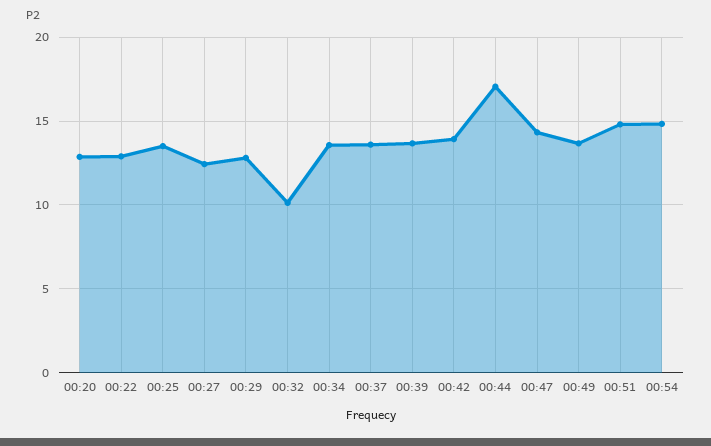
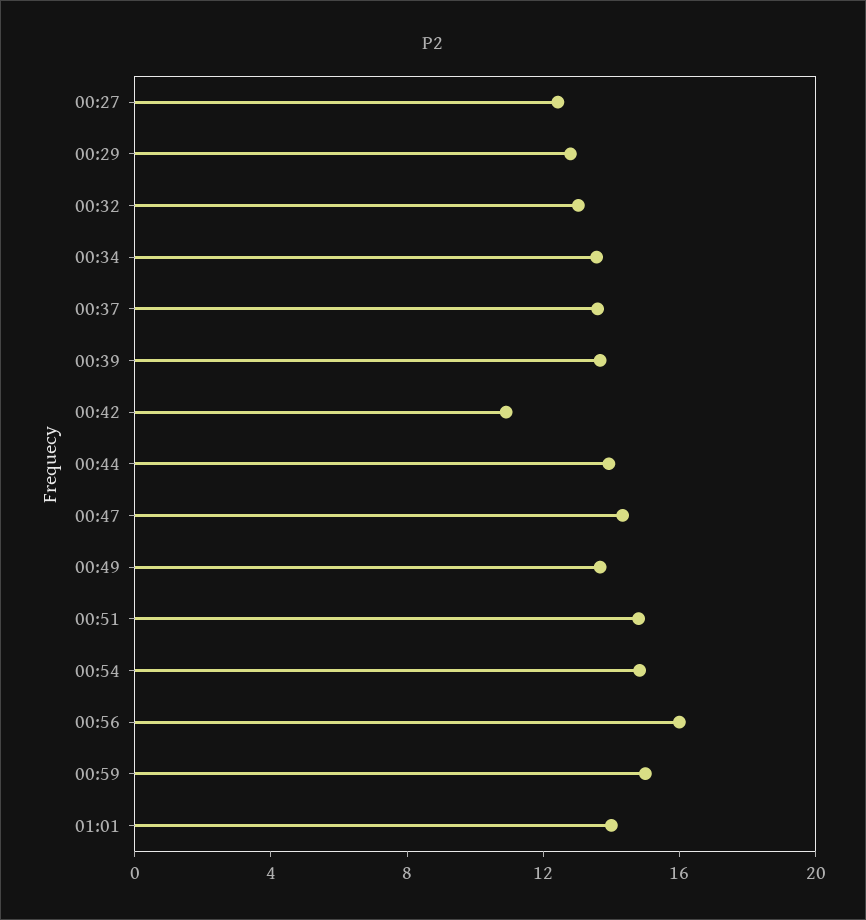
00:20: 13 -> none
00:22: 13 -> none
00:25: 13.5 -> none
00:32: 10 -> 13
00:42: 14 -> 11
00:44: 17 -> 14
00:56: none -> 16
00:59: none -> 15
01:01: none -> 14

